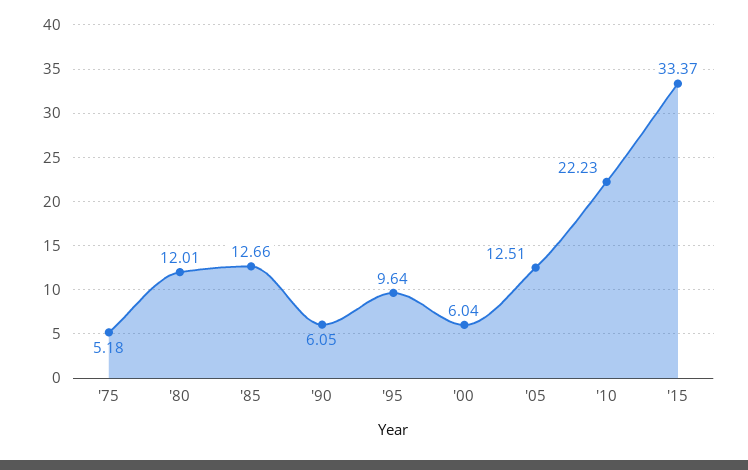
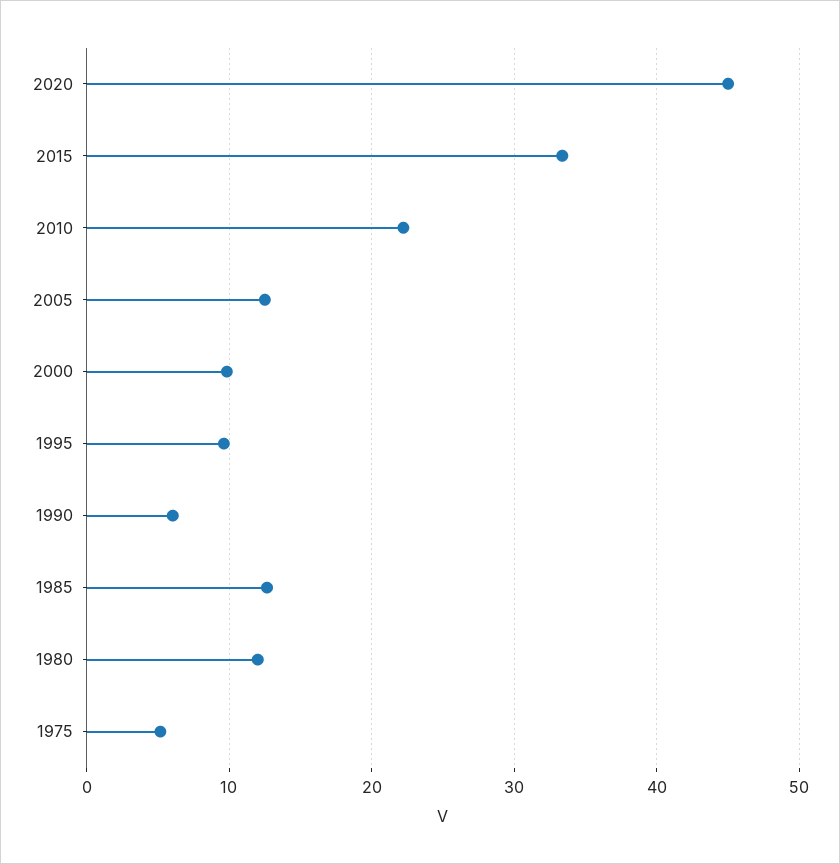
'00: 6.04 -> 10
2020: none -> 45

